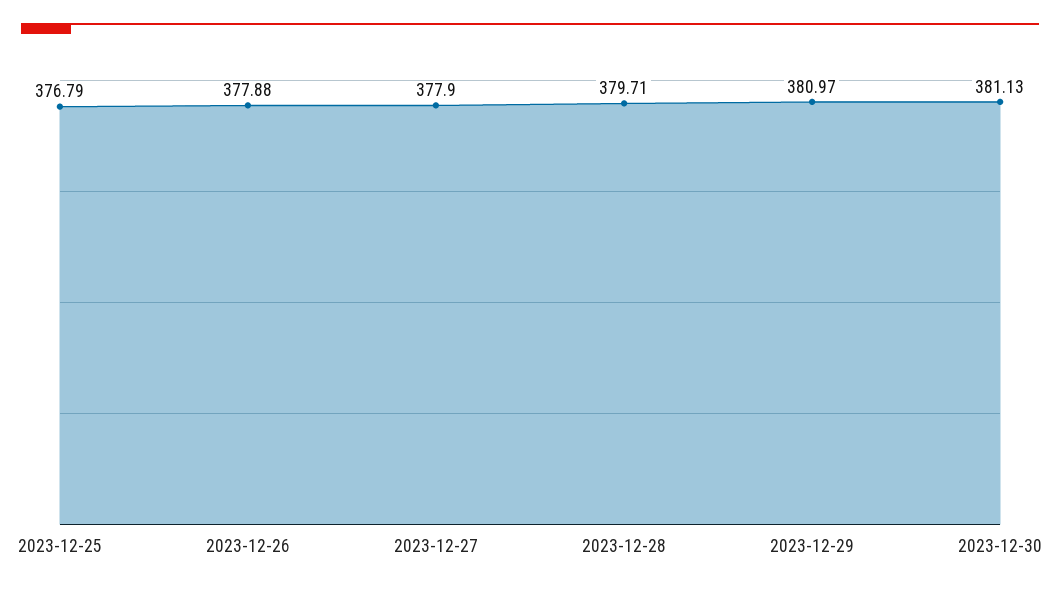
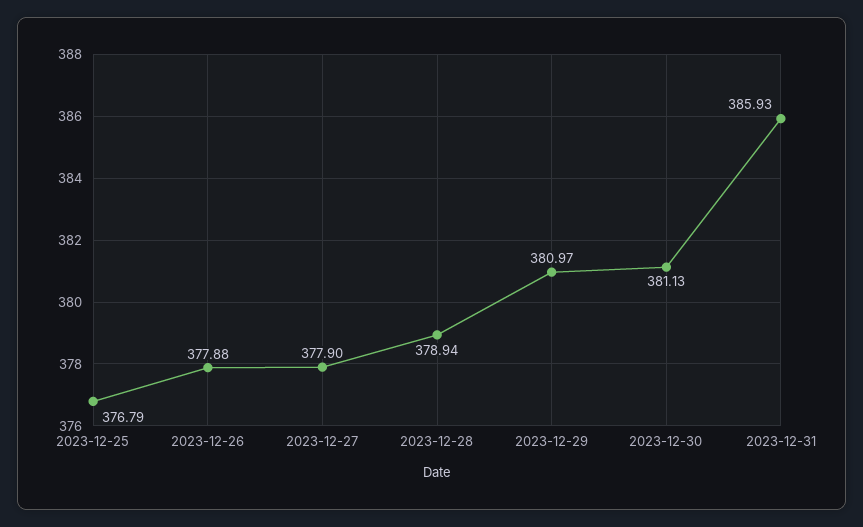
2023-12-28: 379.71 -> 378.94
2023-12-31: none -> 385.93

